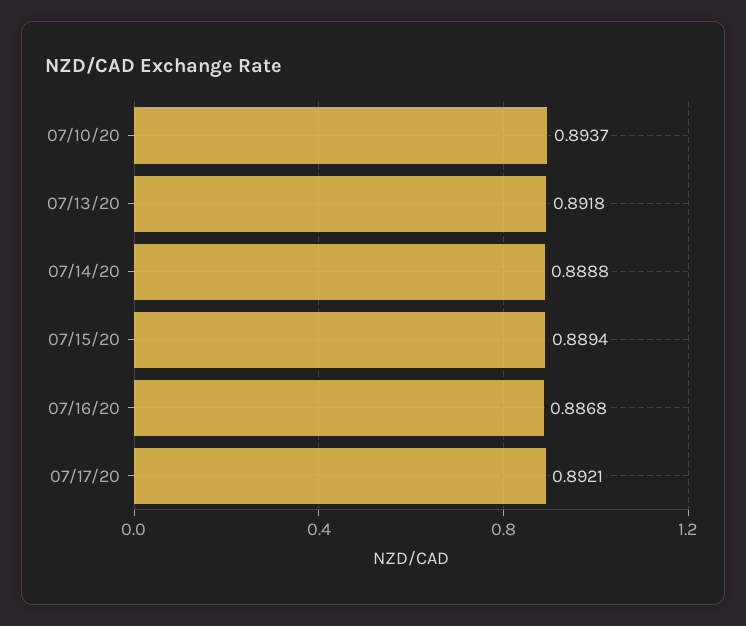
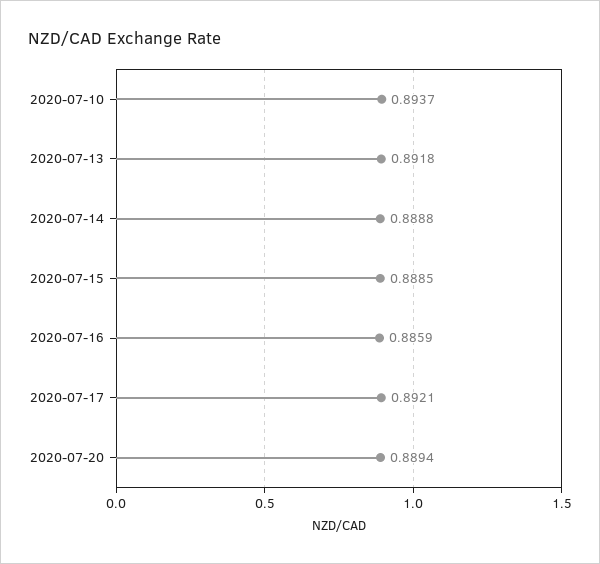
07/15/20: 0.8894 -> 0.8885
07/16/20: 0.8868 -> 0.8859
2020-07-20: none -> 0.8894

